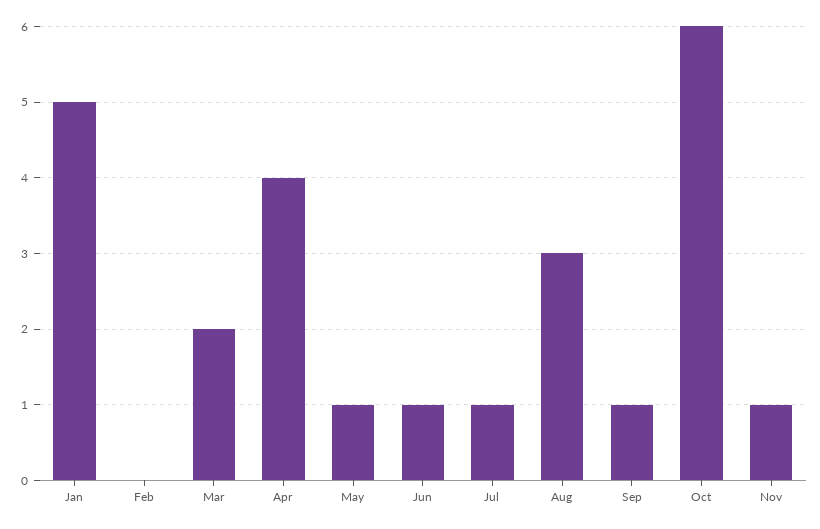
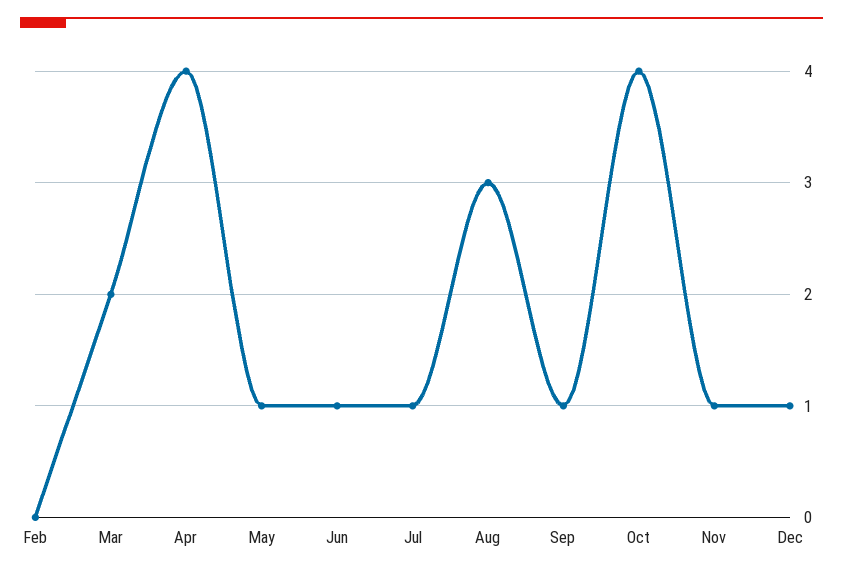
Jan: 5 -> none
Oct: 6 -> 4
Dec: none -> 1

